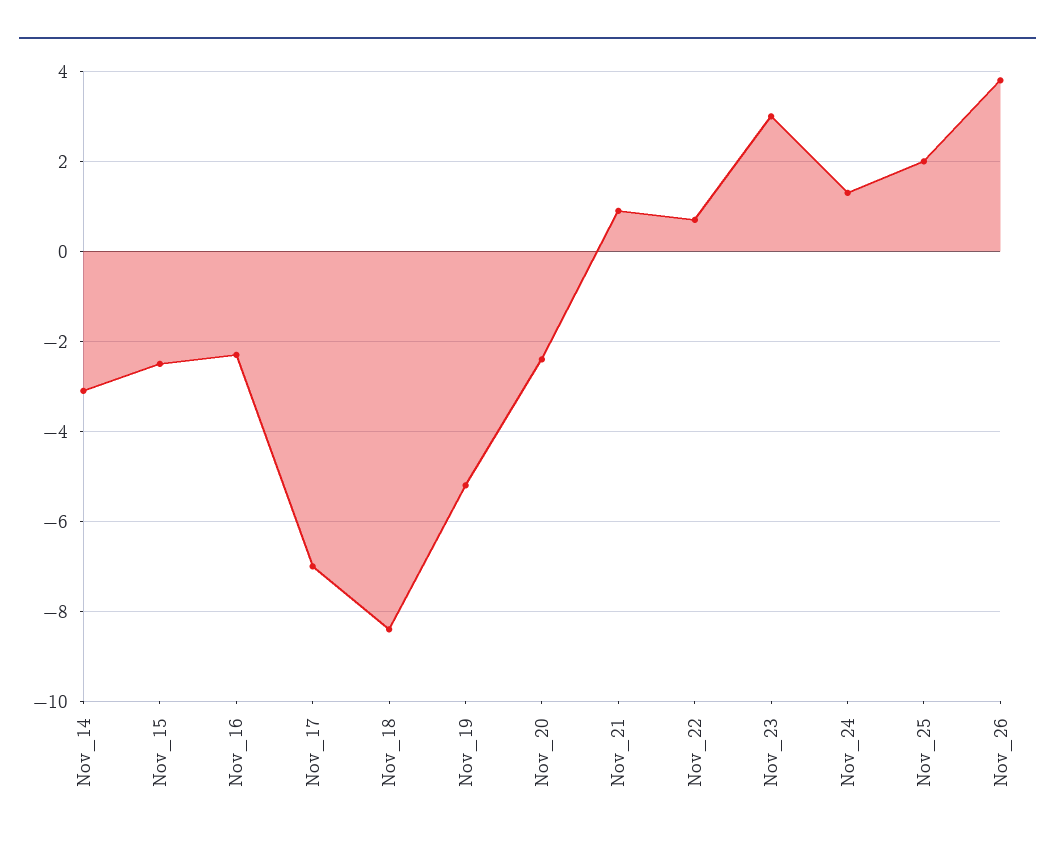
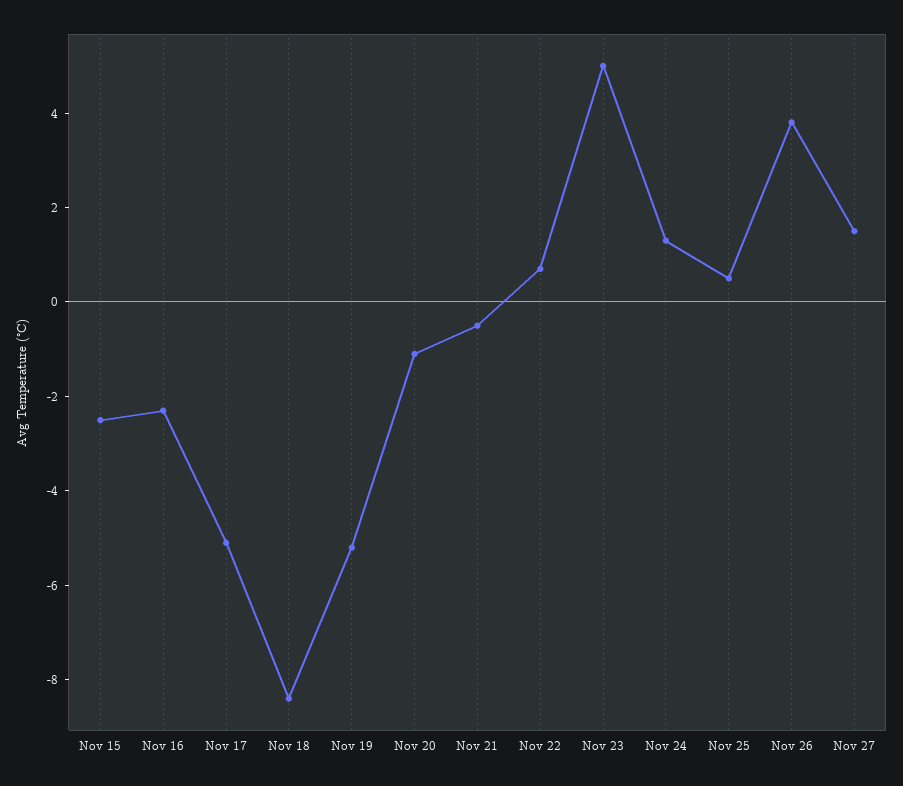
Nov_14: -3 -> none
Nov_17: -7 -> -5
Nov_20: -2.5 -> -1
Nov_21: 1 -> -0.5
Nov_23: 3 -> 5
Nov_25: 2 -> 0.5
Nov 27: none -> 1.5

